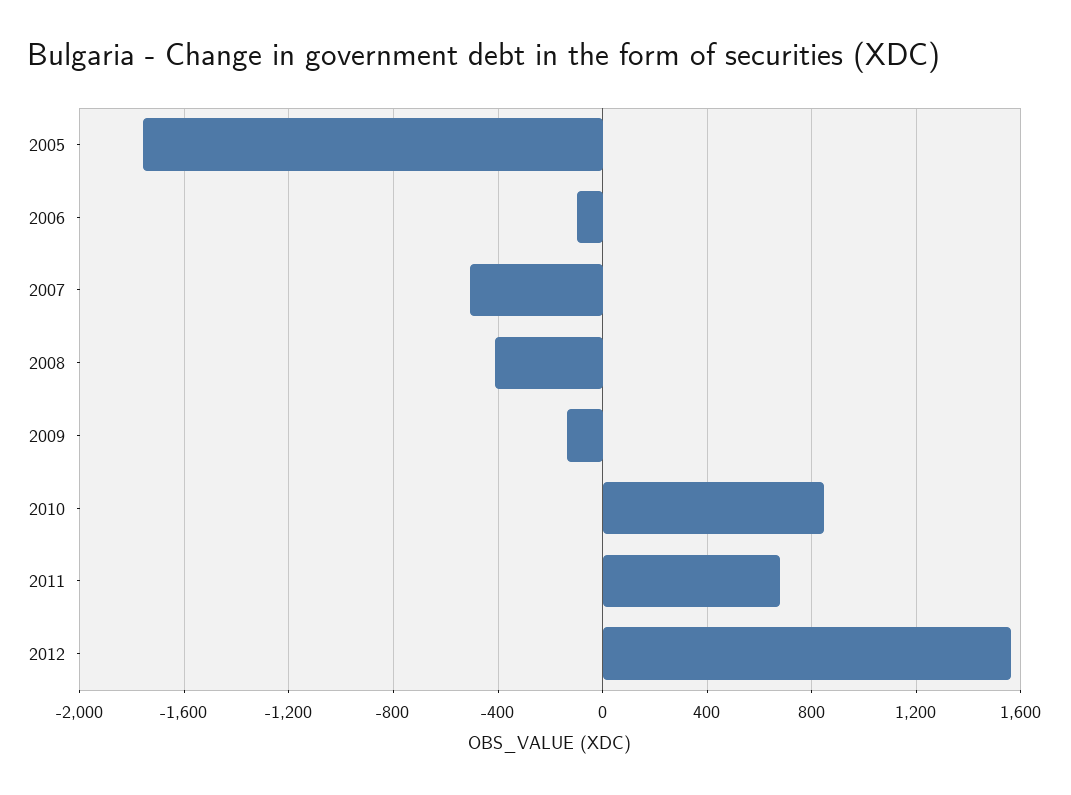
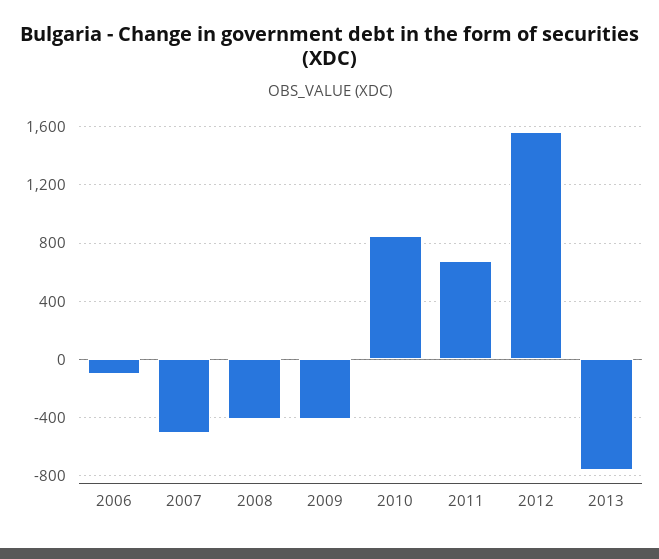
2005: -1750 -> none
2009: -150 -> -400
2013: none -> -750

